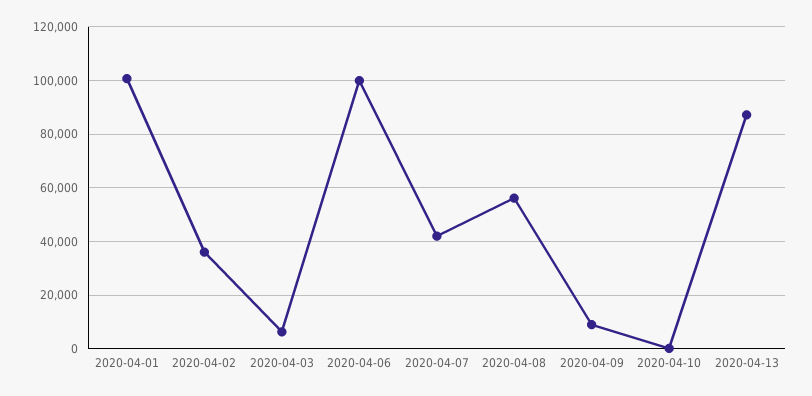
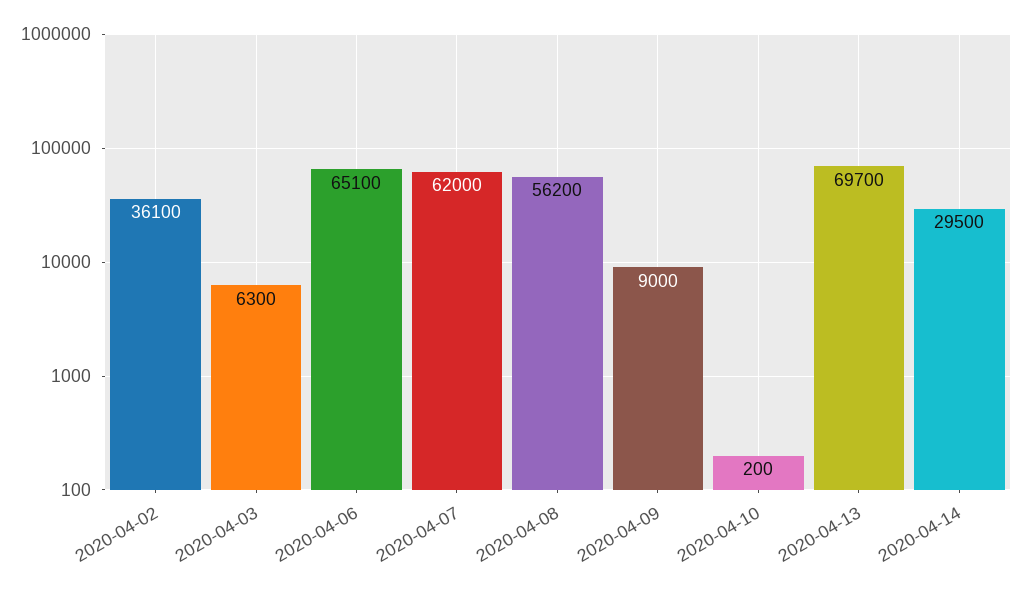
2020-04-01: 100000 -> none
2020-04-06: 100000 -> 65100
2020-04-07: 42500 -> 62000
2020-04-13: 87500 -> 69700
2020-04-14: none -> 29500

